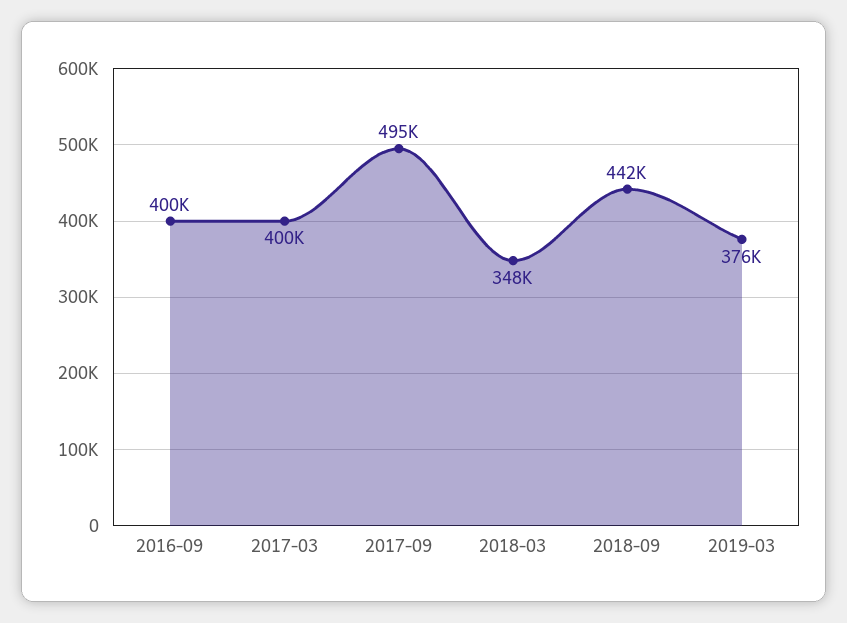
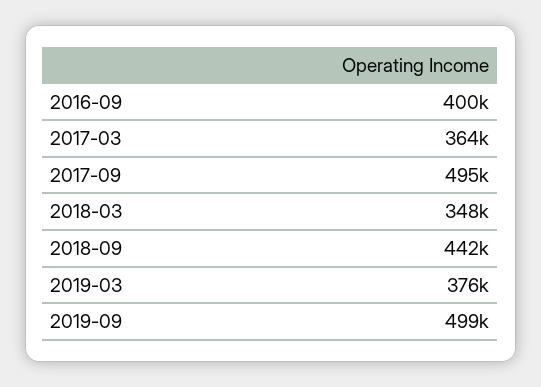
2017-03: 400000 -> 364000
2019-09: none -> 499000

